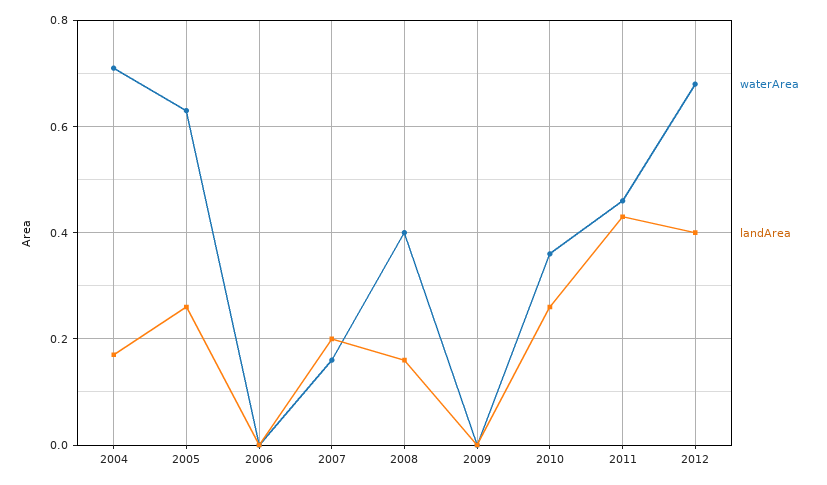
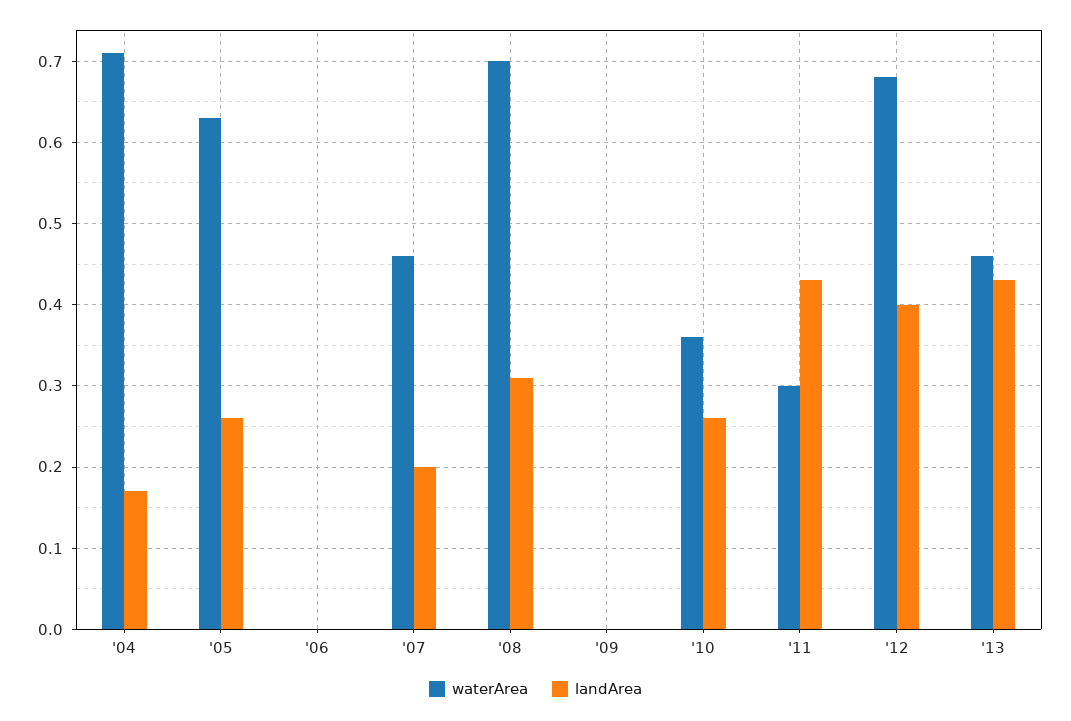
waterArea, 2007: 0.15 -> 0.46
waterArea, 2008: 0.4 -> 0.7
landArea, 2008: 0.15 -> 0.31
waterArea, 2011: 0.45 -> 0.3
waterArea, '13: none -> 0.46
landArea, '13: none -> 0.43

